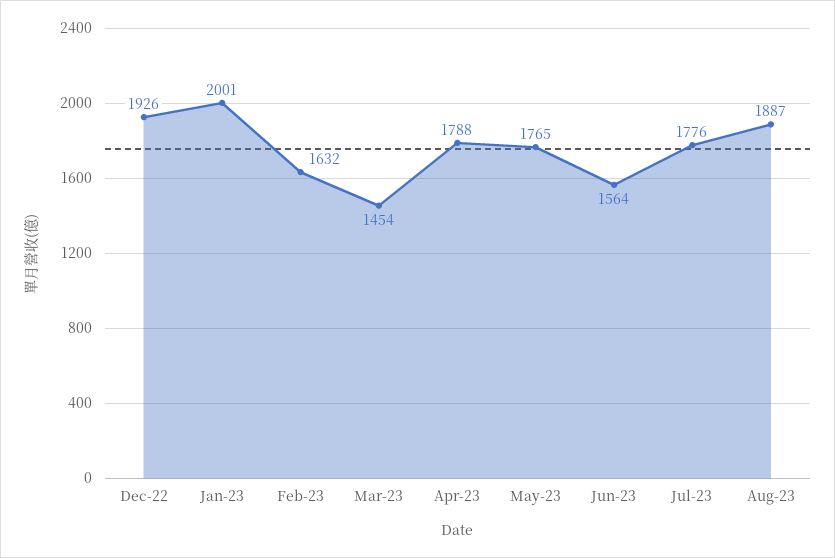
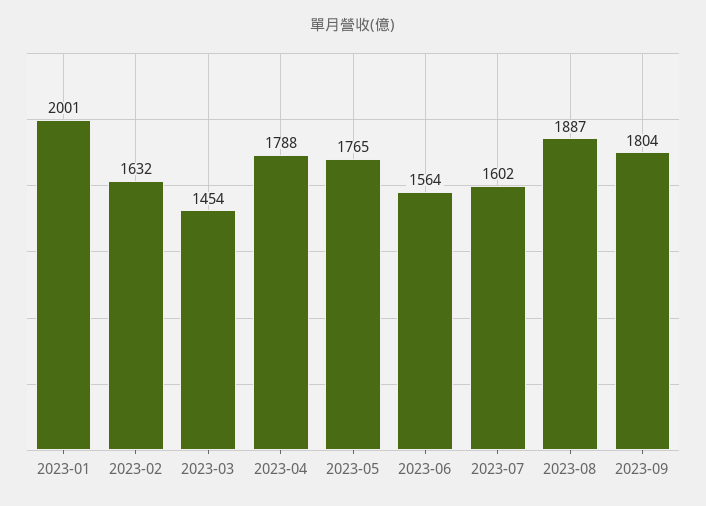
Dec-22: 1926 -> none
Jul-23: 1776 -> 1602
2023-09: none -> 1804

